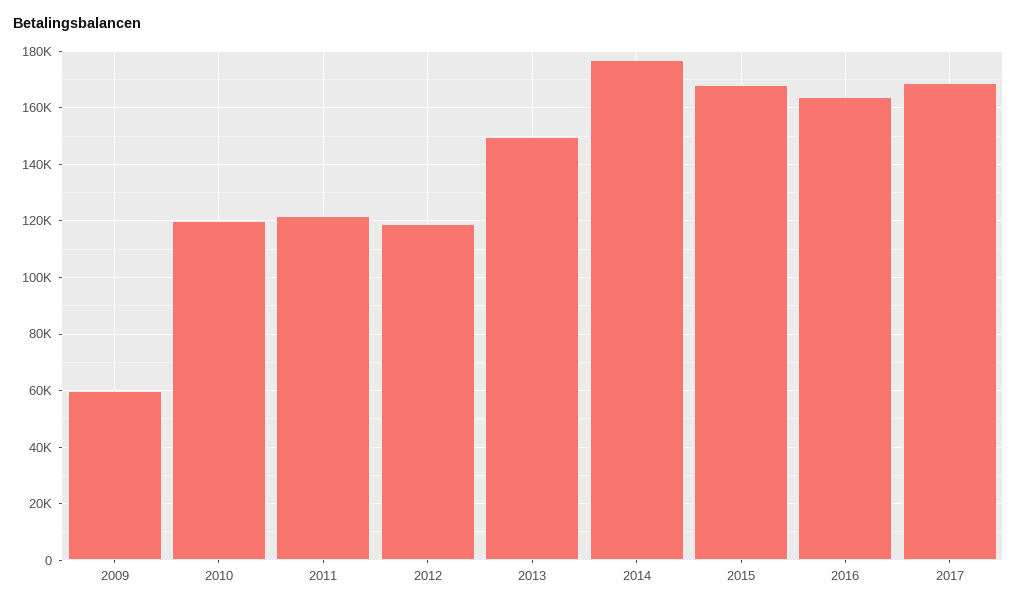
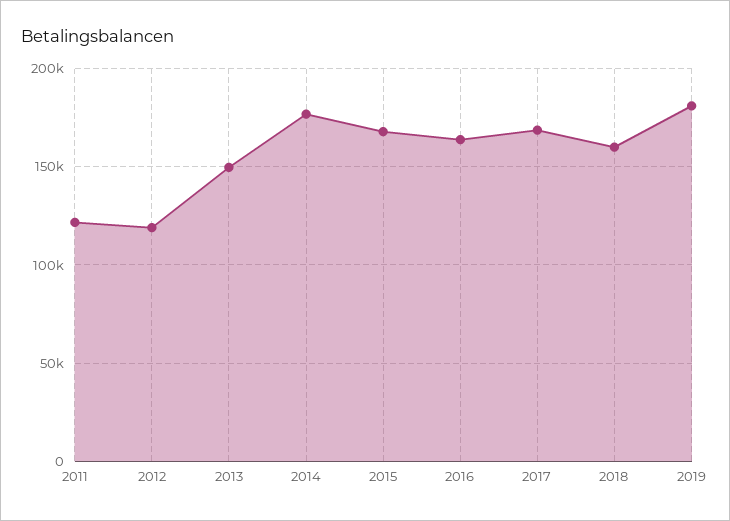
2009: 60000 -> none
2010: 120000 -> none
2018: none -> 160000
2019: none -> 180000

